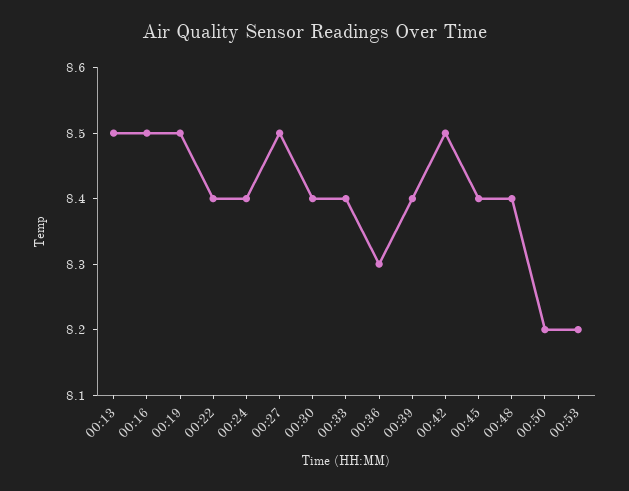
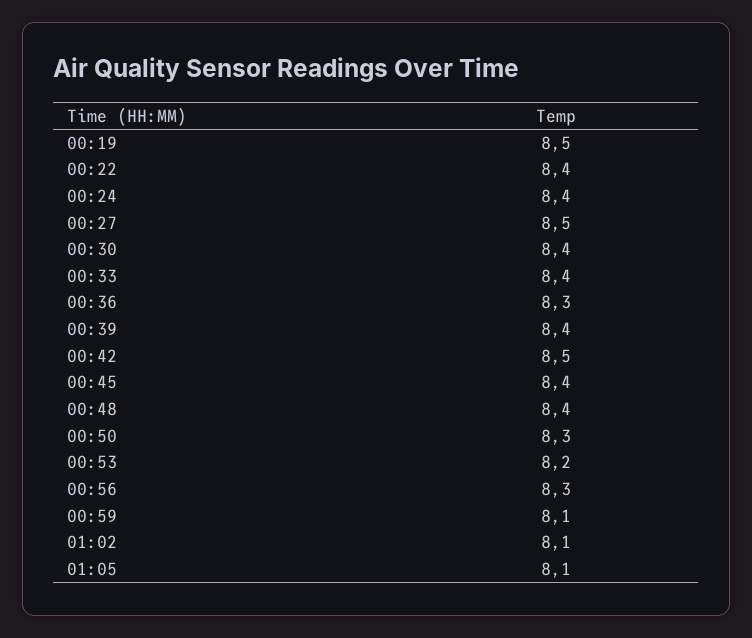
00:13: 8.5 -> none
00:16: 8.5 -> none
00:50: 8.2 -> 8.3
00:56: none -> 8.3
00:59: none -> 8.1
01:02: none -> 8.1
01:05: none -> 8.1

